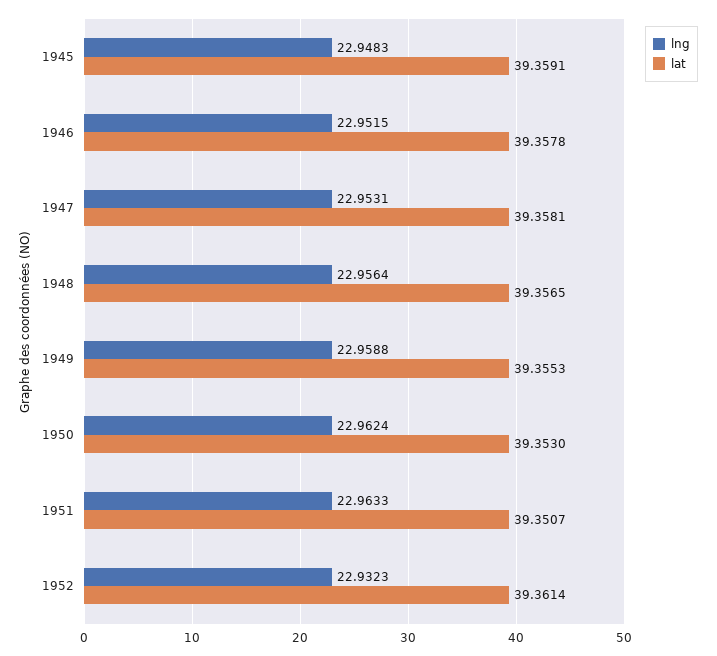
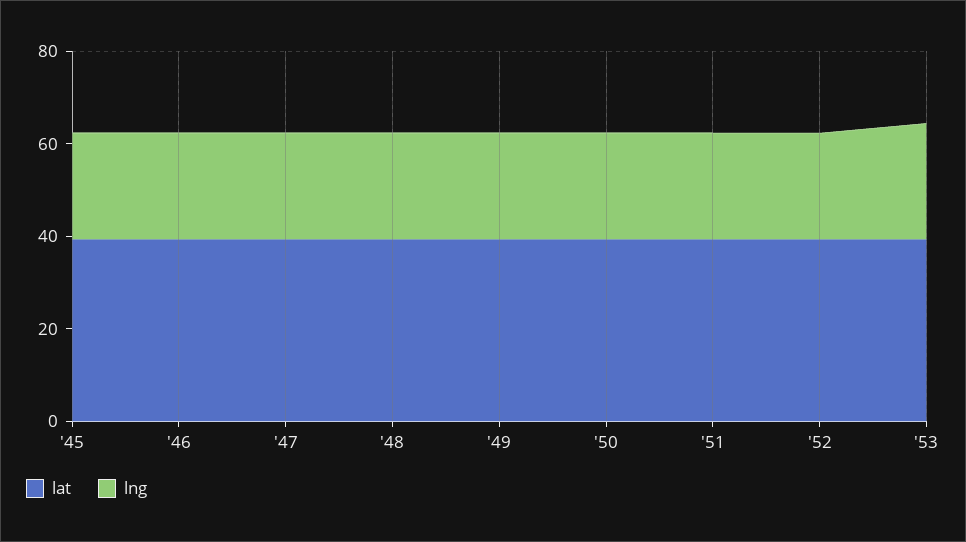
lat, '53: none -> 40
lng, '53: none -> 25

